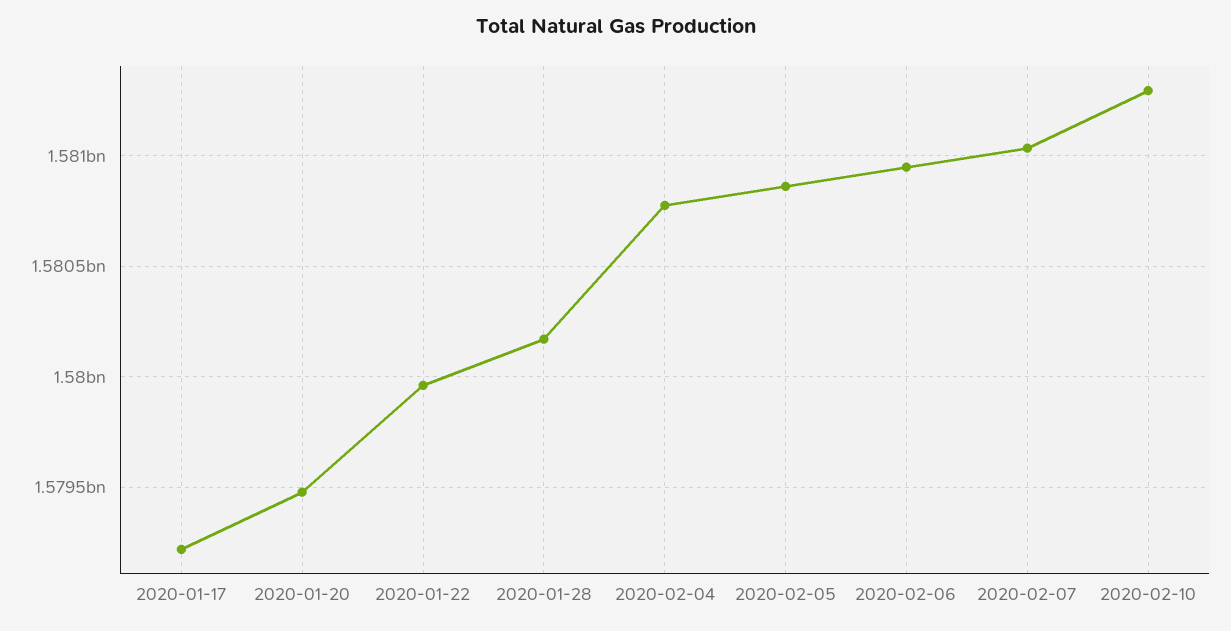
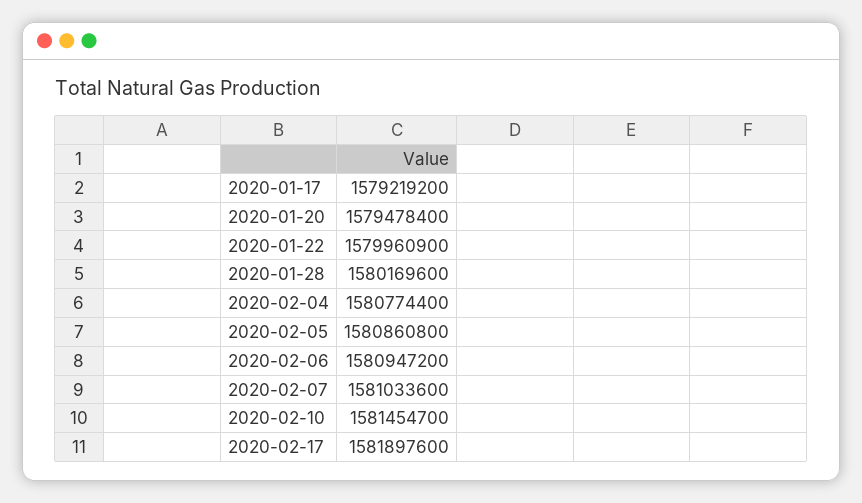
2020-02-10: 1581300000 -> 1581454700
2020-02-17: none -> 1581897600

